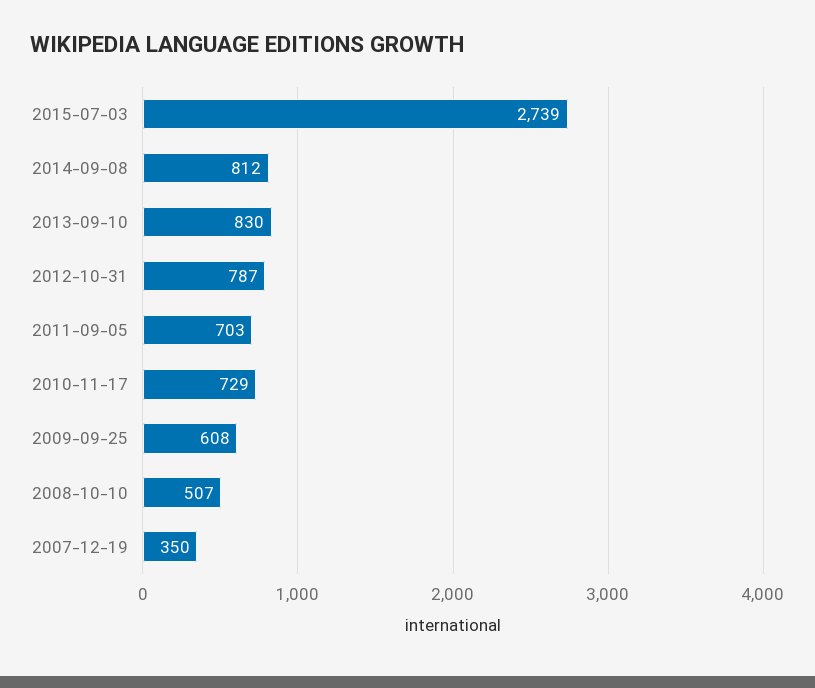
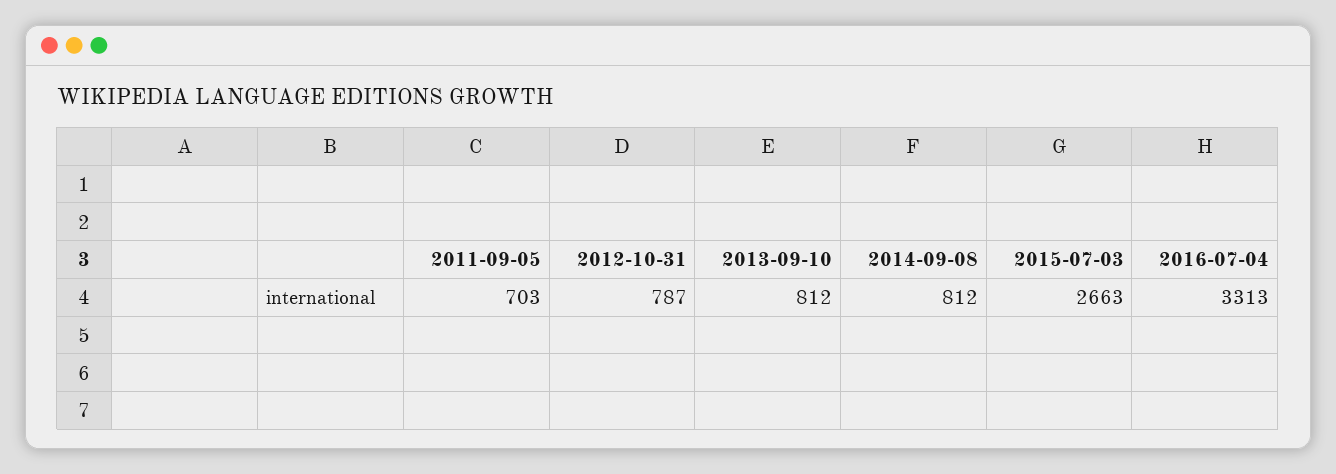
2015-07-03: 2739 -> 2663
2013-09-10: 830 -> 812
2010-11-17: 729 -> none
2009-09-25: 608 -> none
2008-10-10: 507 -> none
2007-12-19: 350 -> none
2016-07-04: none -> 3313

